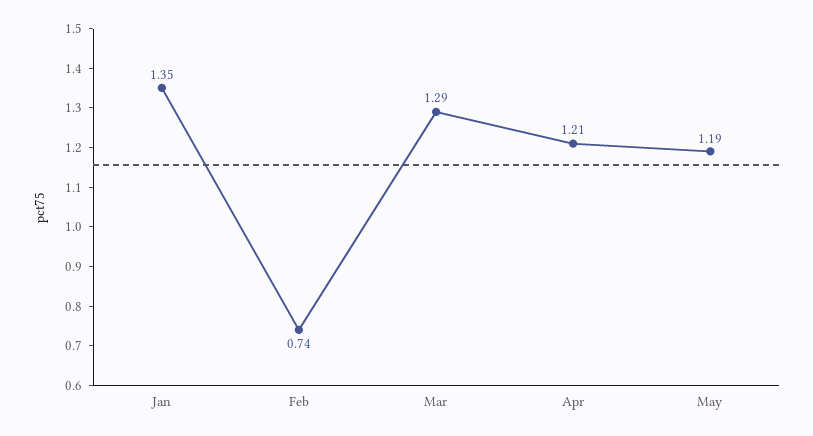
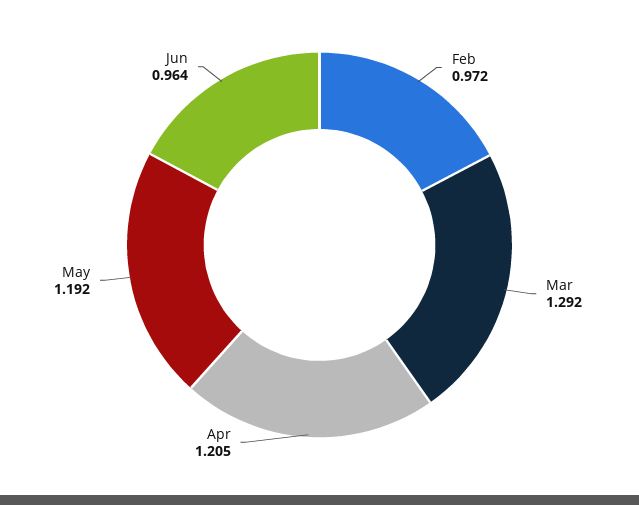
Jan: 1.35 -> none
Feb: 0.74 -> 0.972
Jun: none -> 0.964

